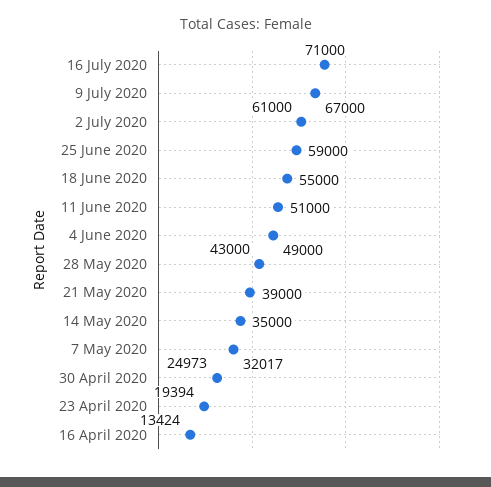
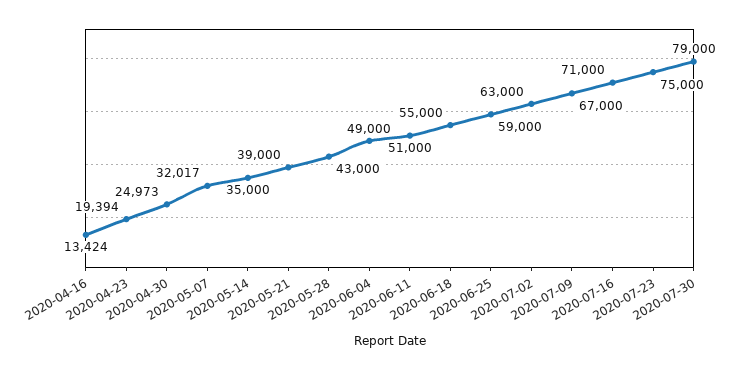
2 July 2020: 61000 -> 63000
2020-07-23: none -> 75000
2020-07-30: none -> 79000

